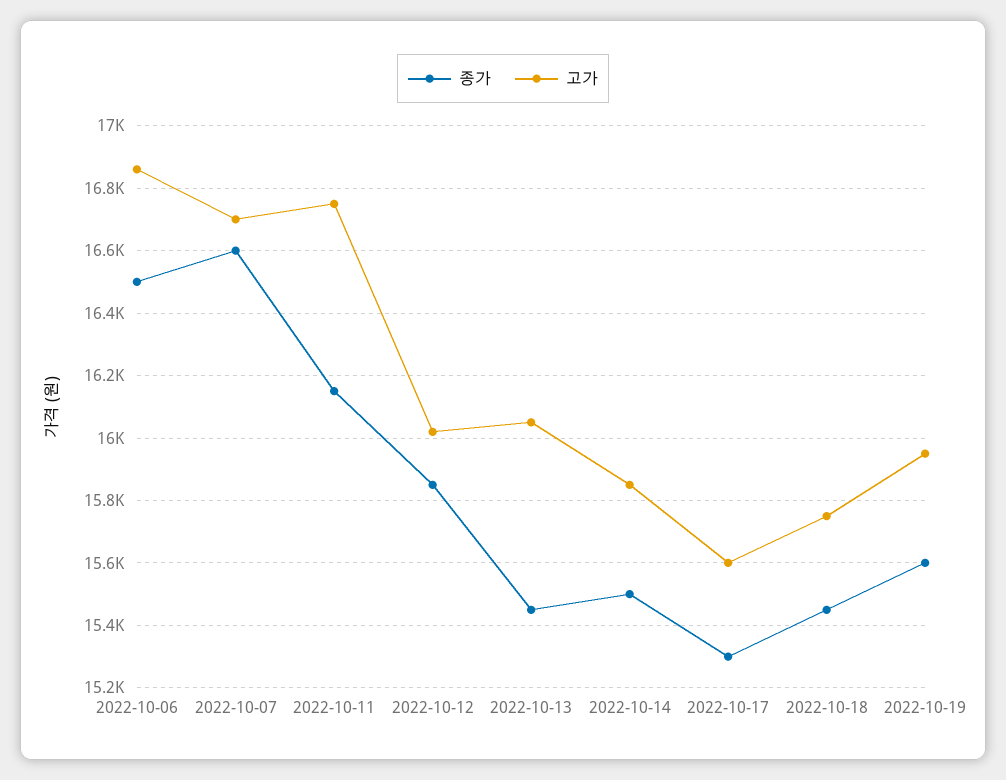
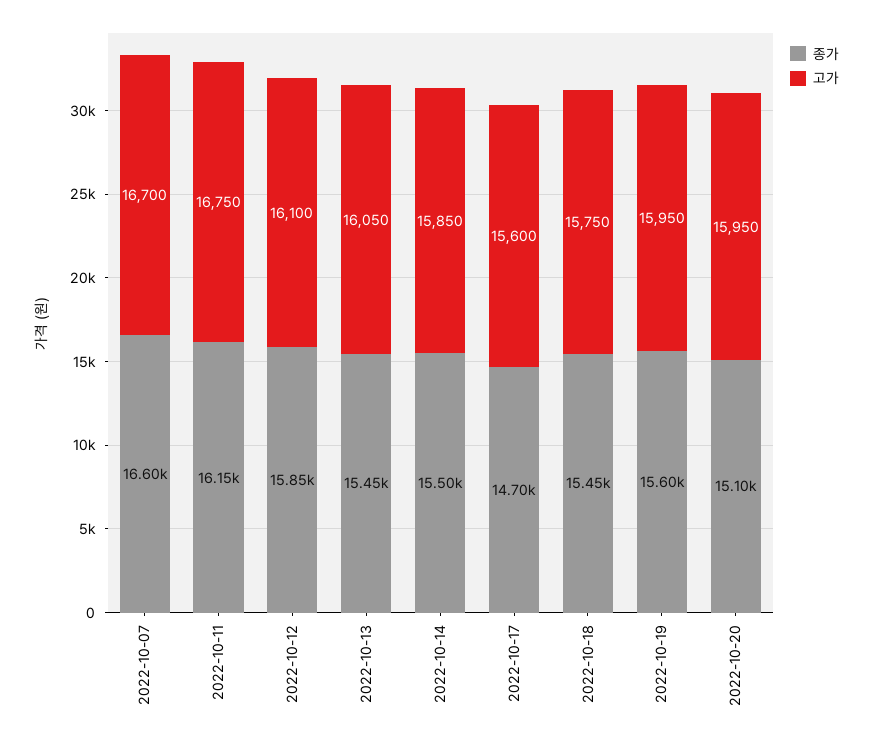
종가, 2022-10-06: 16500 -> none
고가, 2022-10-06: 16860 -> none
고가, 2022-10-12: 16020 -> 16100
종가, 2022-10-17: 15300 -> 14700
종가, 2022-10-20: none -> 15100
고가, 2022-10-20: none -> 15950

